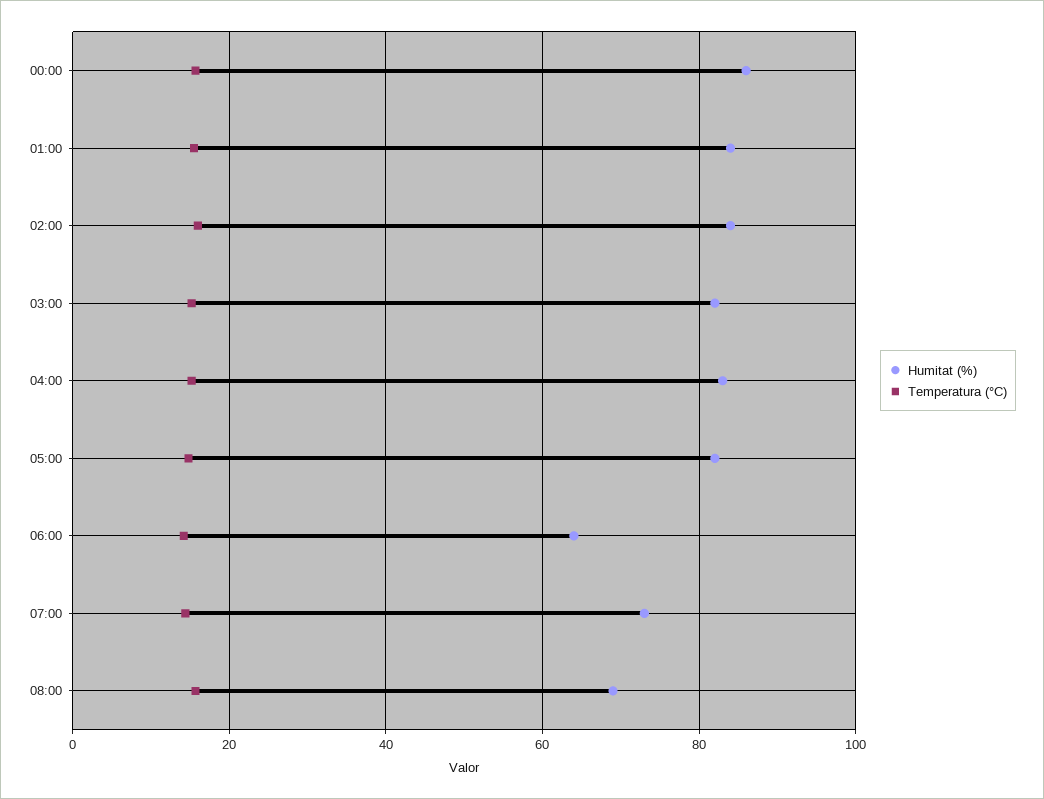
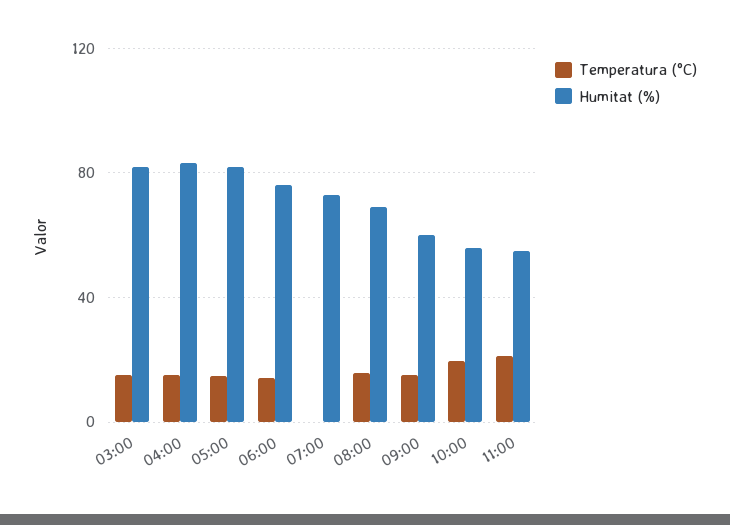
Humitat (%), 00:00: 86 -> none
Temperatura (°C), 00:00: 16 -> none
Humitat (%), 01:00: 84 -> none
Temperatura (°C), 01:00: 16 -> none
Humitat (%), 02:00: 84 -> none
Temperatura (°C), 02:00: 16 -> none
Humitat (%), 06:00: 64 -> 75
Temperatura (°C), 07:00: 14 -> 0
Temperatura (°C), 09:00: none -> 15
Humitat (%), 09:00: none -> 60
Temperatura (°C), 10:00: none -> 20
Humitat (%), 10:00: none -> 55
Temperatura (°C), 11:00: none -> 20
Humitat (%), 11:00: none -> 55

